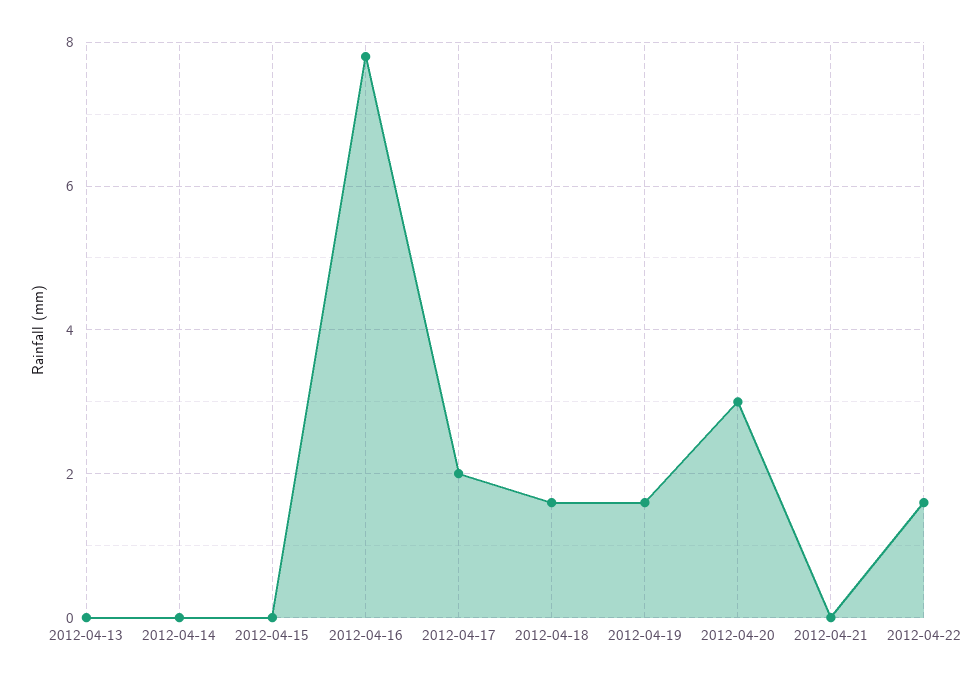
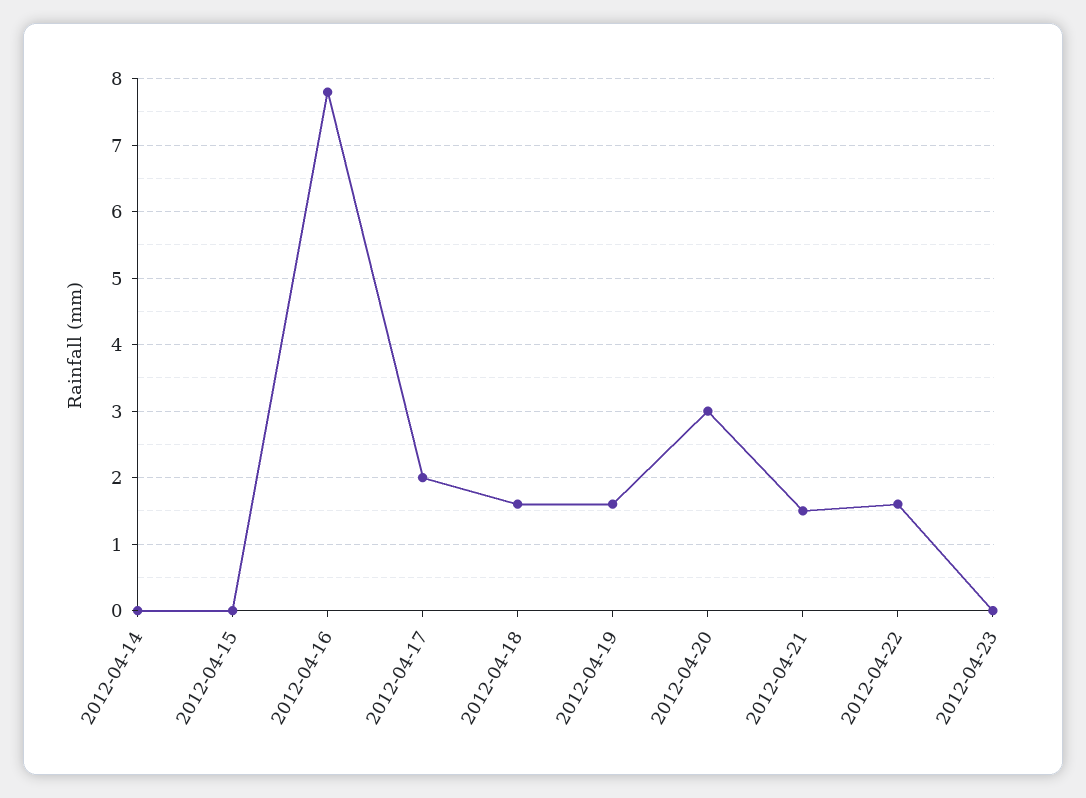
2012-04-13: 0 -> none
2012-04-21: 0 -> 1.5
2012-04-23: none -> 0

